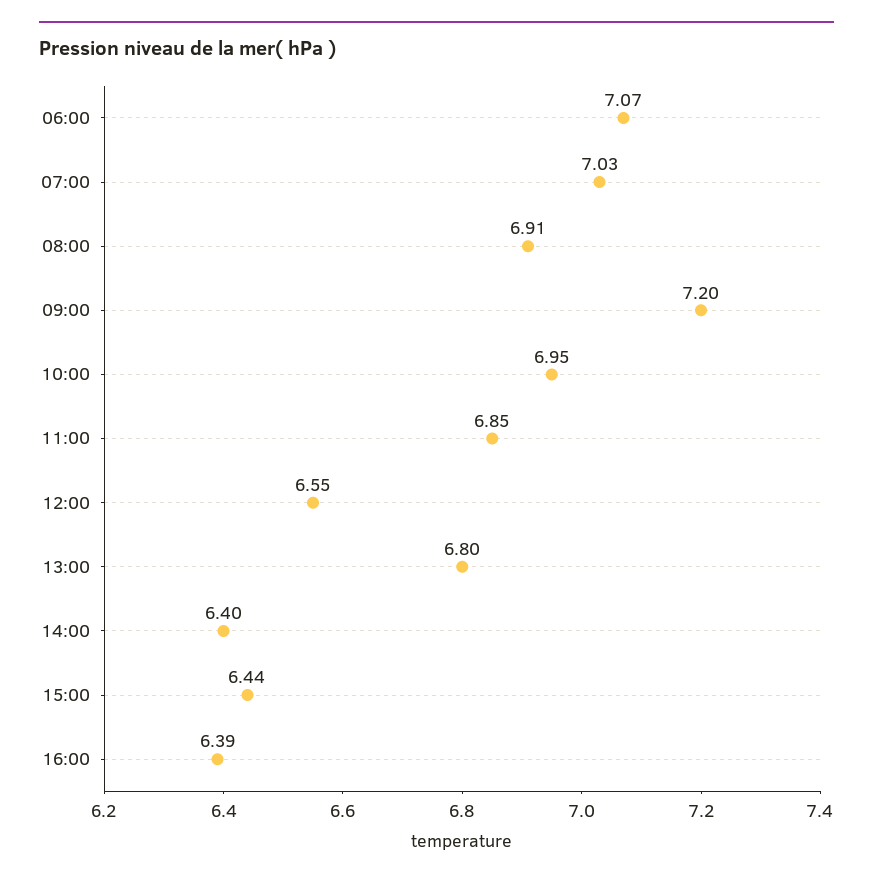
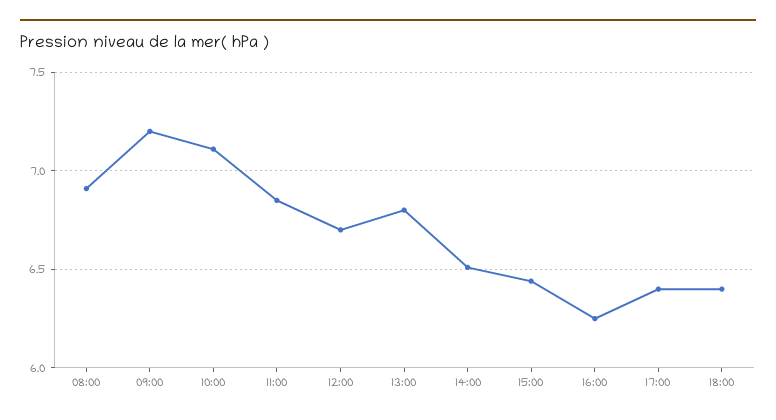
06:00: 7.07 -> none
07:00: 7.03 -> none
10:00: 6.95 -> 7.1
12:00: 6.55 -> 6.7
14:00: 6.4 -> 6.5
16:00: 6.39 -> 6.25
17:00: none -> 6.4
18:00: none -> 6.4

